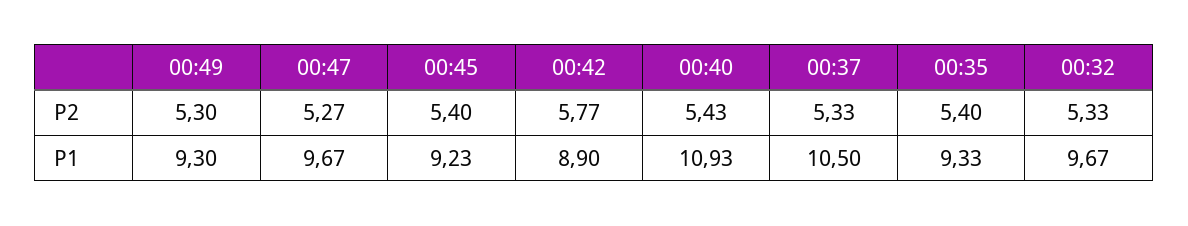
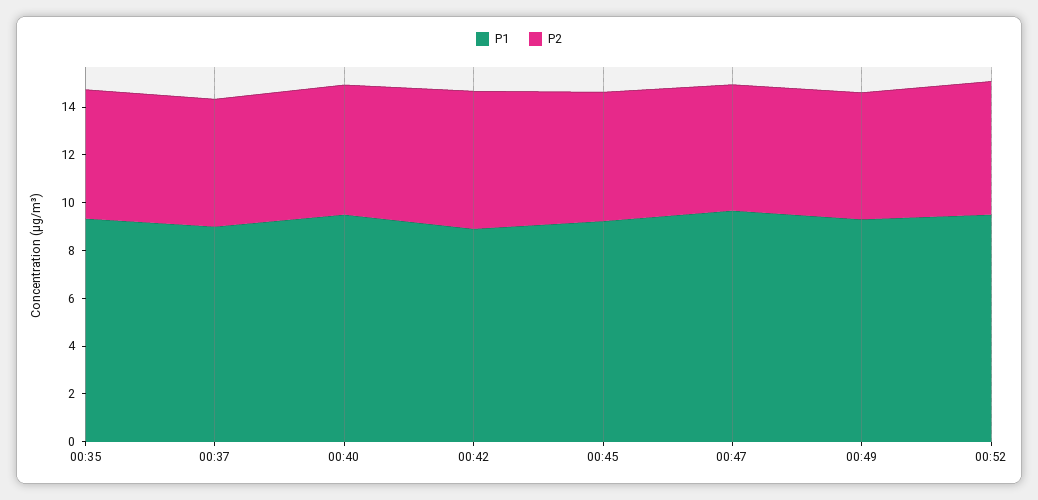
P2, 00:32: 5.33 -> none
P1, 00:40: 10.93 -> 9.5
P1, 00:37: 10.5 -> 9
P1, 00:32: 9.67 -> none
P1, 00:52: none -> 9.5
P2, 00:52: none -> 5.5

